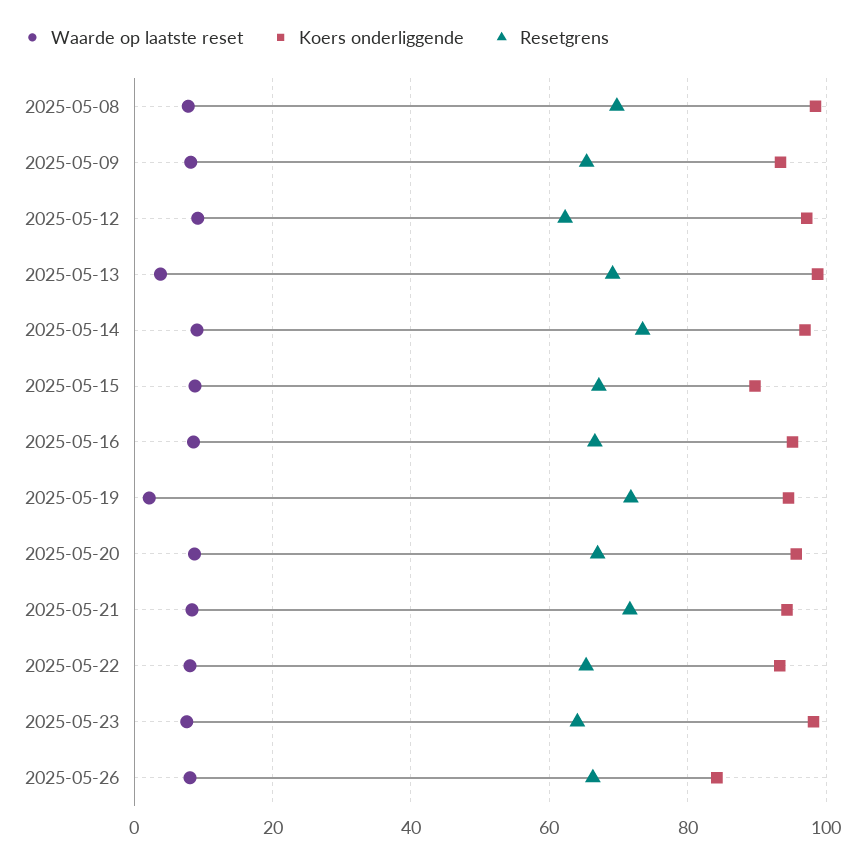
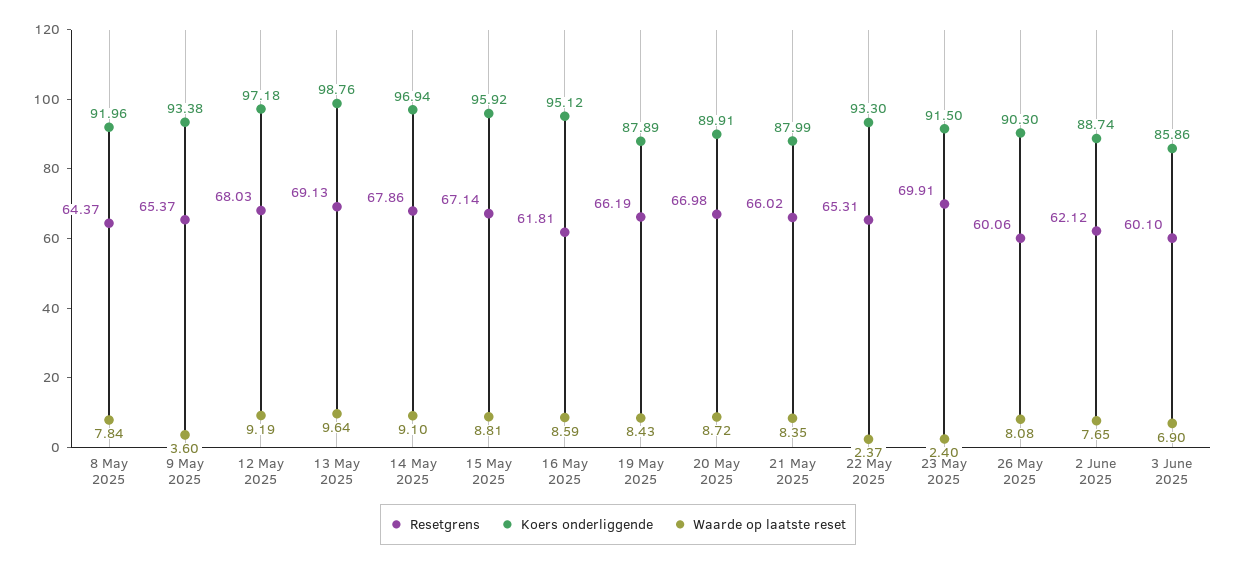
Koers onderliggende, 2025-05-08: 98 -> 91.96
Resetgrens, 2025-05-08: 70 -> 64.37
Waarde op laatste reset, 2025-05-09: 8 -> 3.6
Resetgrens, 2025-05-12: 62 -> 68.03
Waarde op laatste reset, 2025-05-13: 4 -> 9.64
Resetgrens, 2025-05-14: 74 -> 67.86
Koers onderliggende, 2025-05-15: 90 -> 95.92
Resetgrens, 2025-05-16: 66 -> 61.81
Waarde op laatste reset, 2025-05-19: 2 -> 8.43
Koers onderliggende, 2025-05-19: 94 -> 87.89
Resetgrens, 2025-05-19: 72 -> 66.19
Koers onderliggende, 2025-05-20: 96 -> 89.91
Koers onderliggende, 2025-05-21: 94 -> 87.99
Resetgrens, 2025-05-21: 72 -> 66.02
Waarde op laatste reset, 2025-05-22: 8 -> 2.37
Waarde op laatste reset, 2025-05-23: 8 -> 2.4
Koers onderliggende, 2025-05-23: 98 -> 91.5
Resetgrens, 2025-05-23: 64 -> 69.91
Koers onderliggende, 2025-05-26: 84 -> 90.3
Resetgrens, 2025-05-26: 66 -> 60.06
Resetgrens, 2 June 2025: none -> 62.12
Koers onderliggende, 2 June 2025: none -> 88.74
Waarde op laatste reset, 2 June 2025: none -> 7.65
Resetgrens, 3 June 2025: none -> 60.1
Koers onderliggende, 3 June 2025: none -> 85.86
Waarde op laatste reset, 3 June 2025: none -> 6.9

